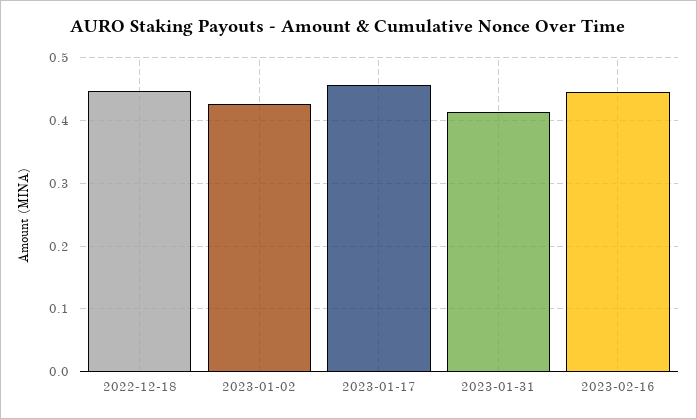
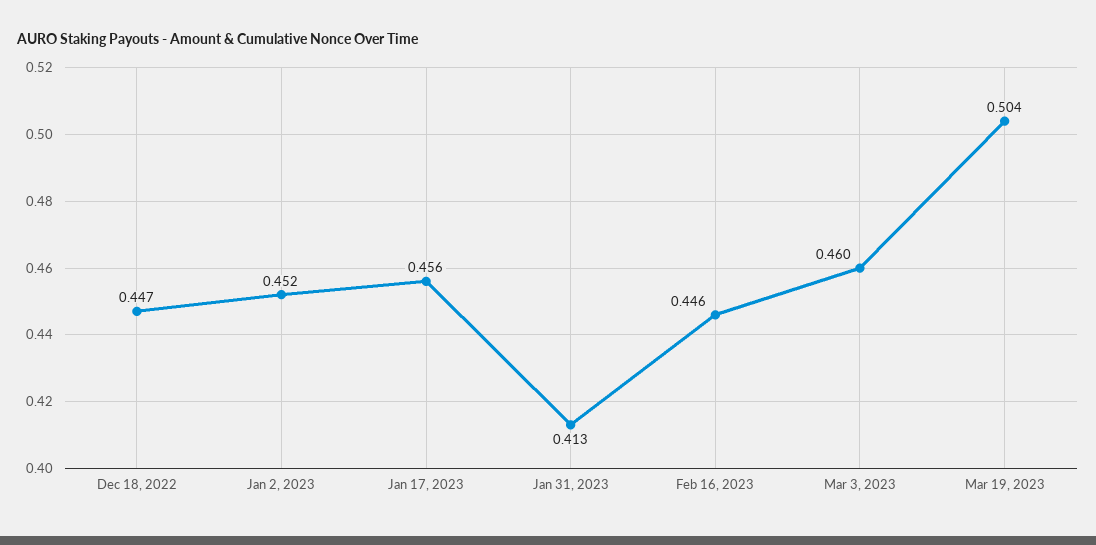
2023-01-02: 0.43 -> 0.452
Mar 3, 2023: none -> 0.46
Mar 19, 2023: none -> 0.504

